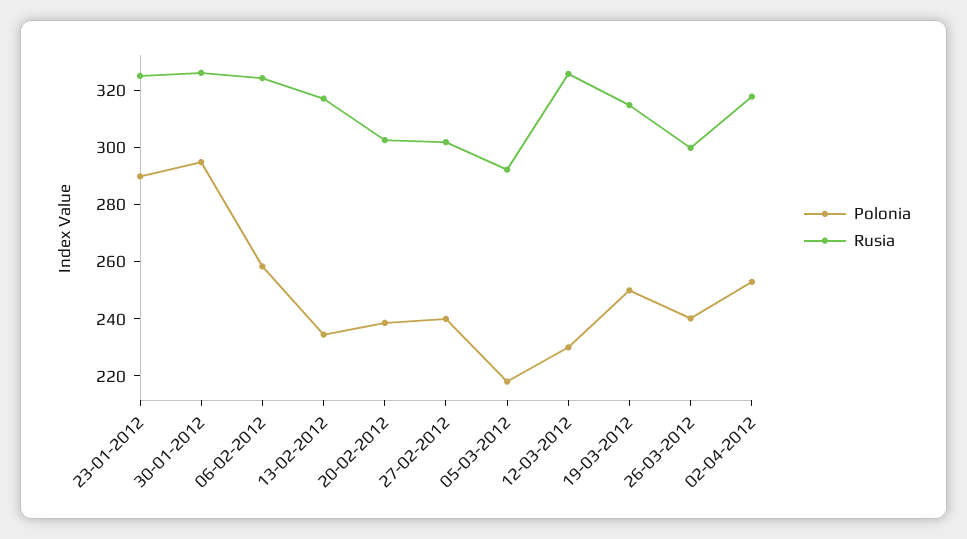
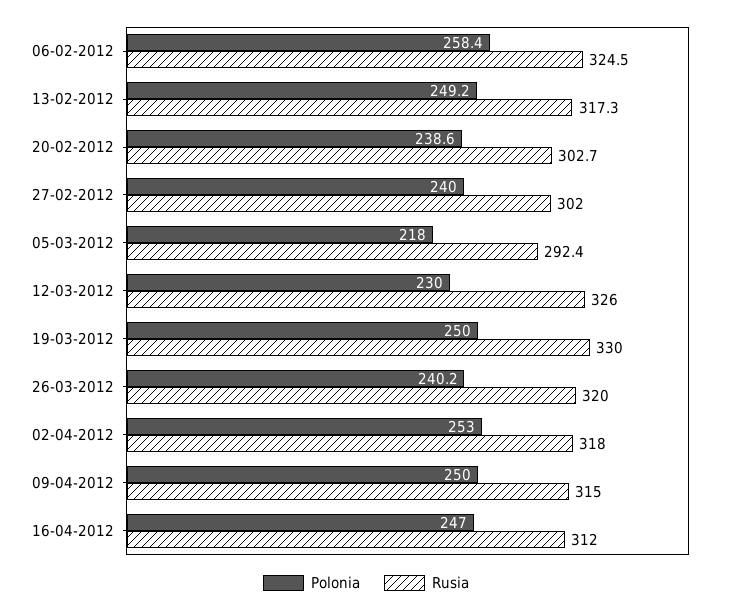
Polonia, 23-01-2012: 290 -> none
Rusia, 23-01-2012: 325 -> none
Polonia, 30-01-2012: 295 -> none
Rusia, 30-01-2012: 325 -> none
Polonia, 13-02-2012: 235 -> 249.2
Rusia, 19-03-2012: 315 -> 330
Rusia, 26-03-2012: 300 -> 320
Polonia, 09-04-2012: none -> 250
Rusia, 09-04-2012: none -> 315
Polonia, 16-04-2012: none -> 247
Rusia, 16-04-2012: none -> 312

